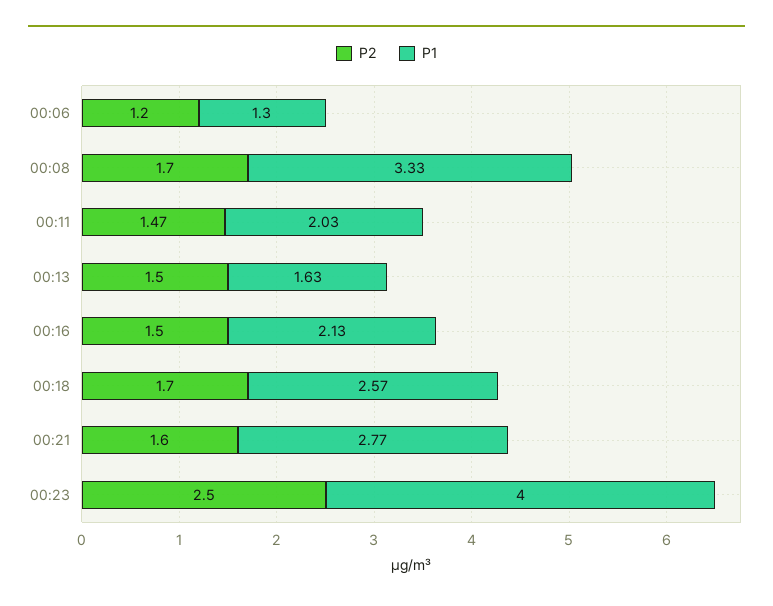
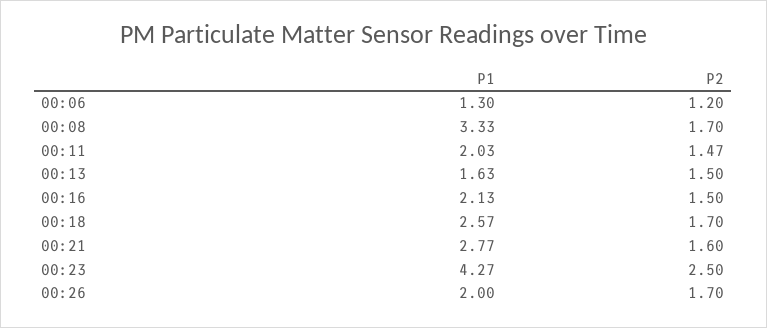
P1, 00:23: 4 -> 4.27
P1, 00:26: none -> 2
P2, 00:26: none -> 1.7

